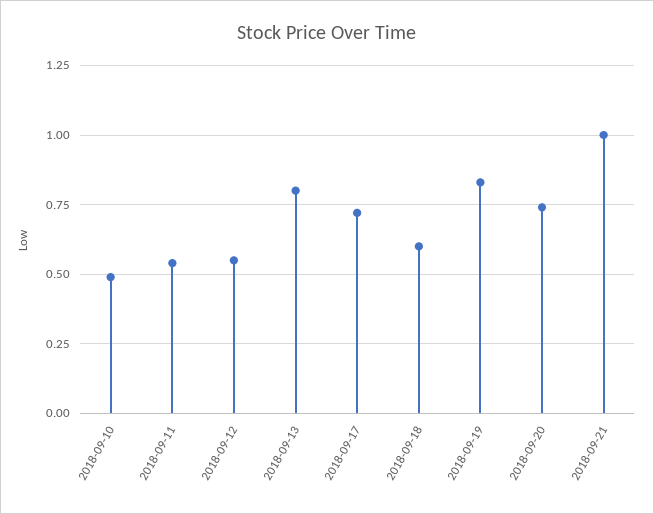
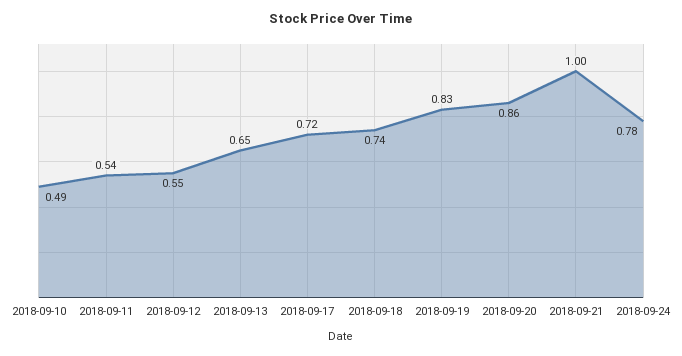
2018-09-13: 0.8 -> 0.65
2018-09-18: 0.6 -> 0.74
2018-09-20: 0.75 -> 0.86
2018-09-24: none -> 0.78

